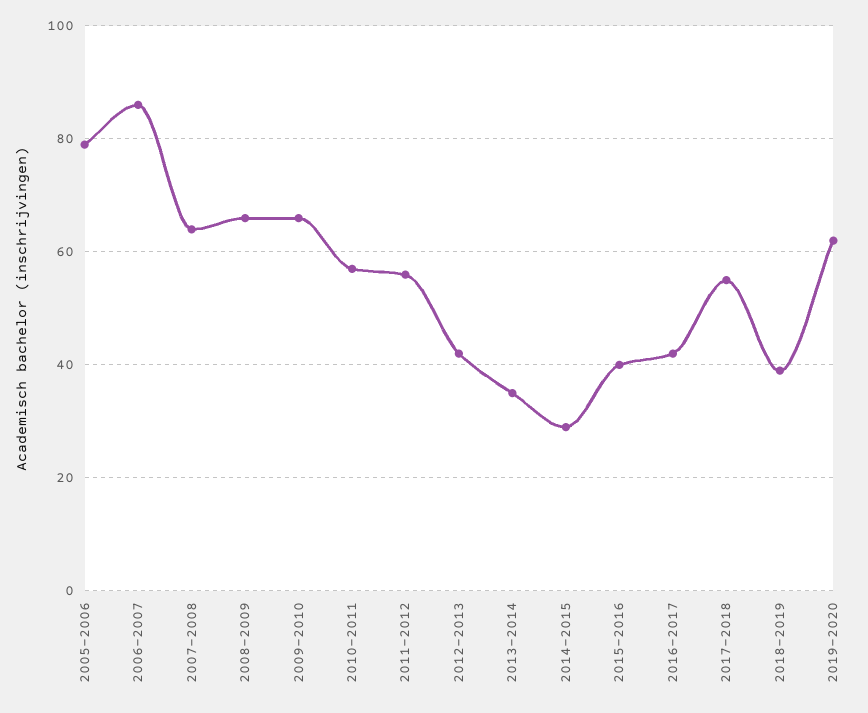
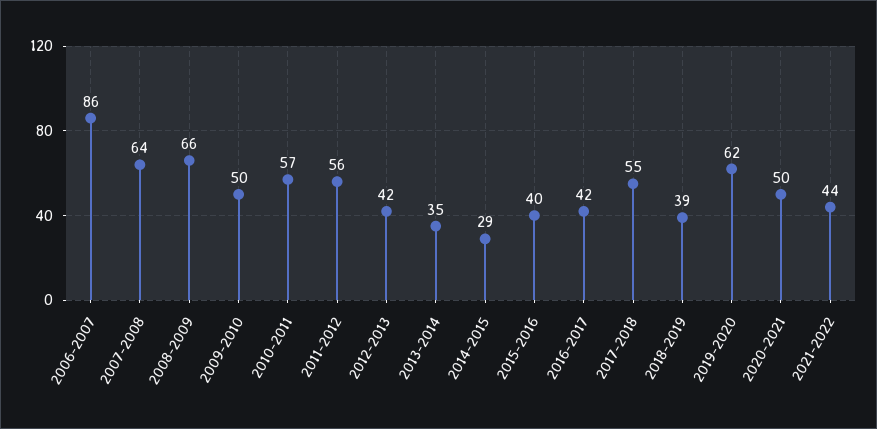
2005-2006: 80 -> none
2009-2010: 65 -> 50
2020-2021: none -> 50
2021-2022: none -> 44

